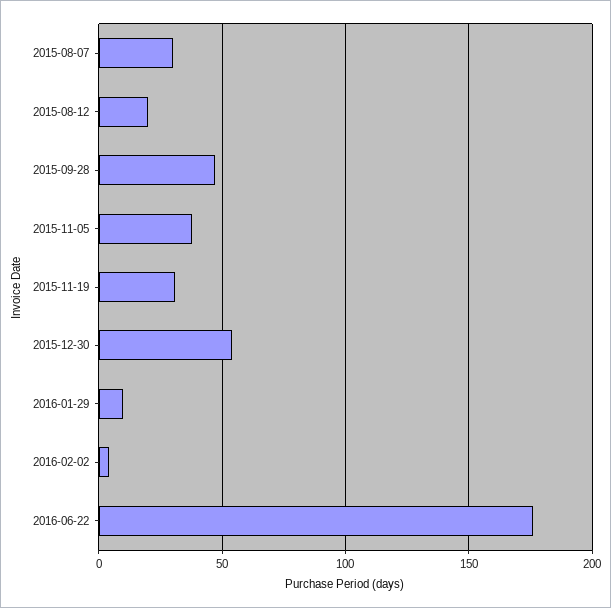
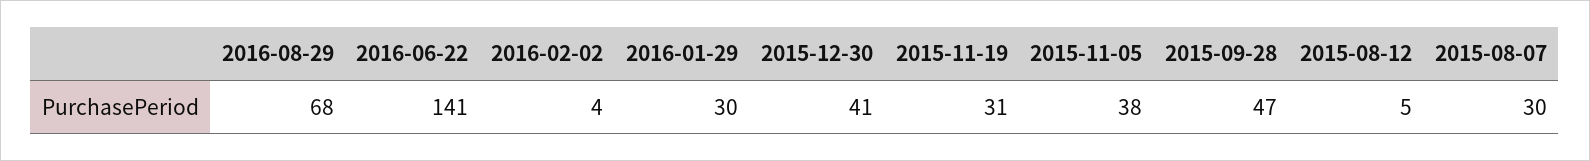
2015-08-12: 20 -> 5
2015-12-30: 55 -> 41
2016-01-29: 10 -> 30
2016-06-22: 175 -> 141
2016-08-29: none -> 68

